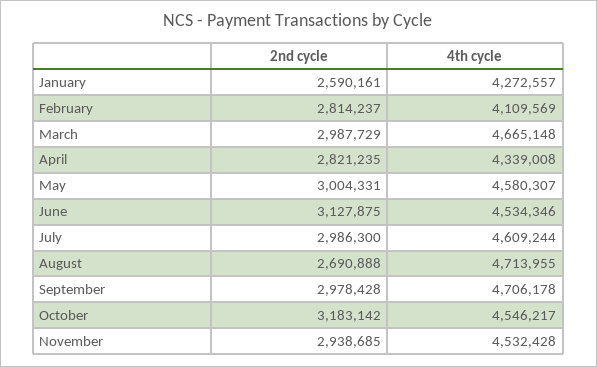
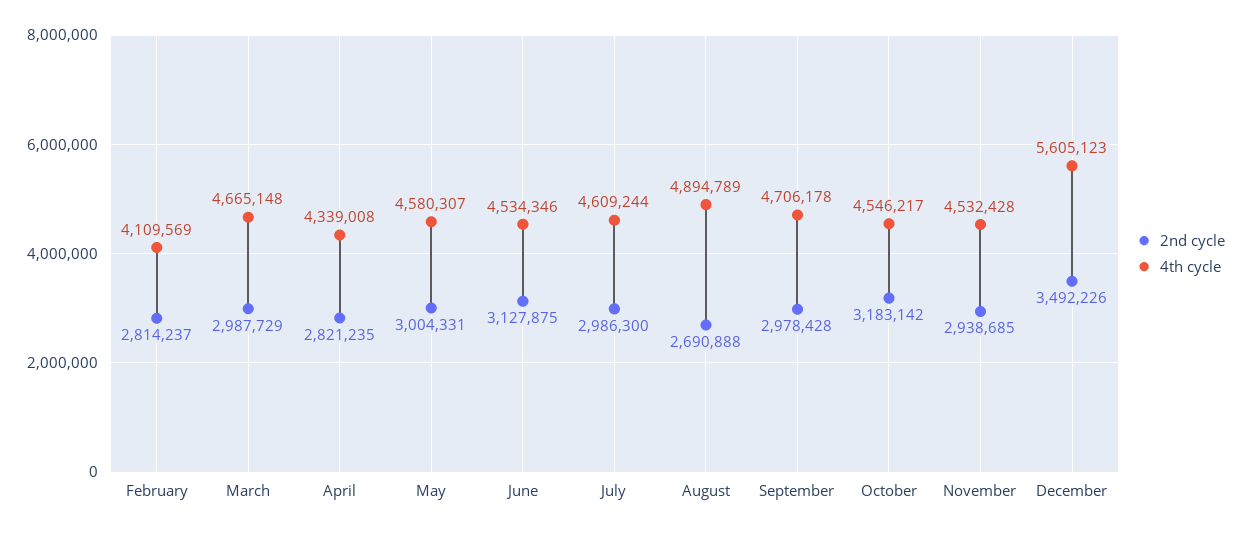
2nd cycle, January: 2590161 -> none
4th cycle, January: 4272557 -> none
4th cycle, August: 4713955 -> 4894789
2nd cycle, December: none -> 3492226
4th cycle, December: none -> 5605123

